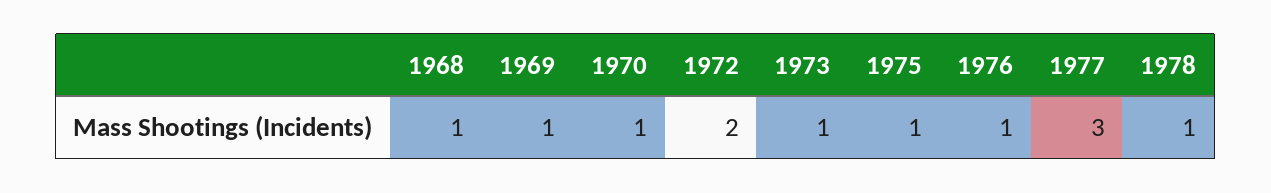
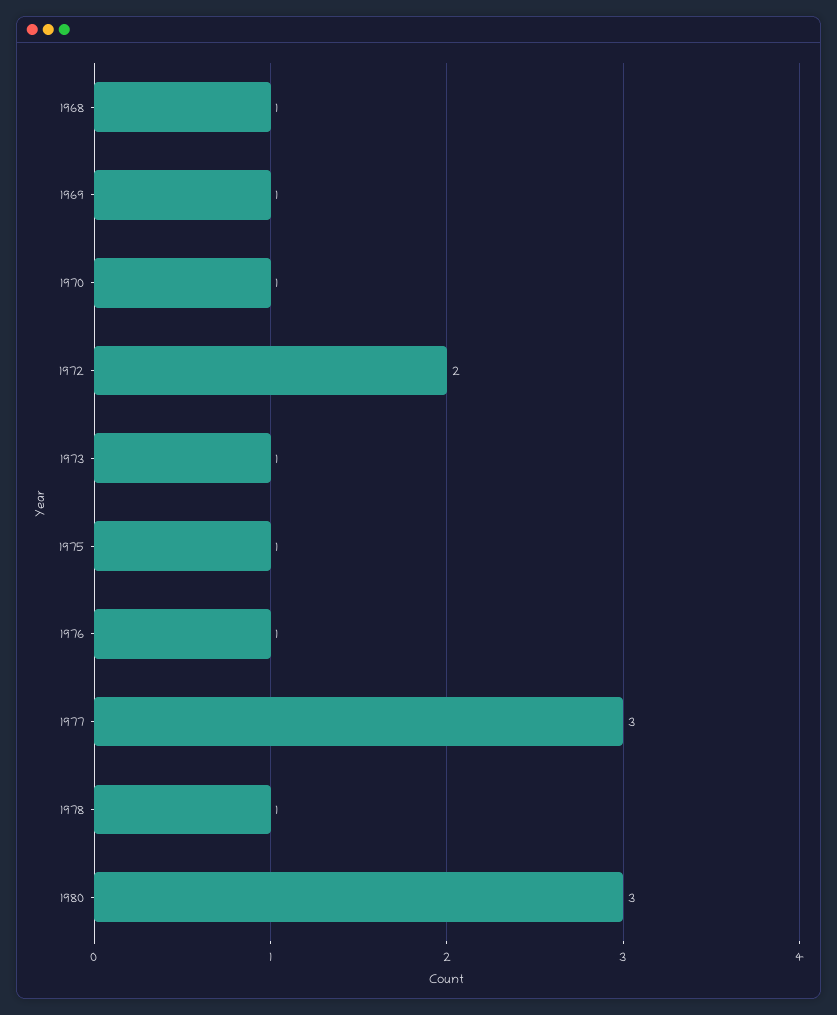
1980: none -> 3

